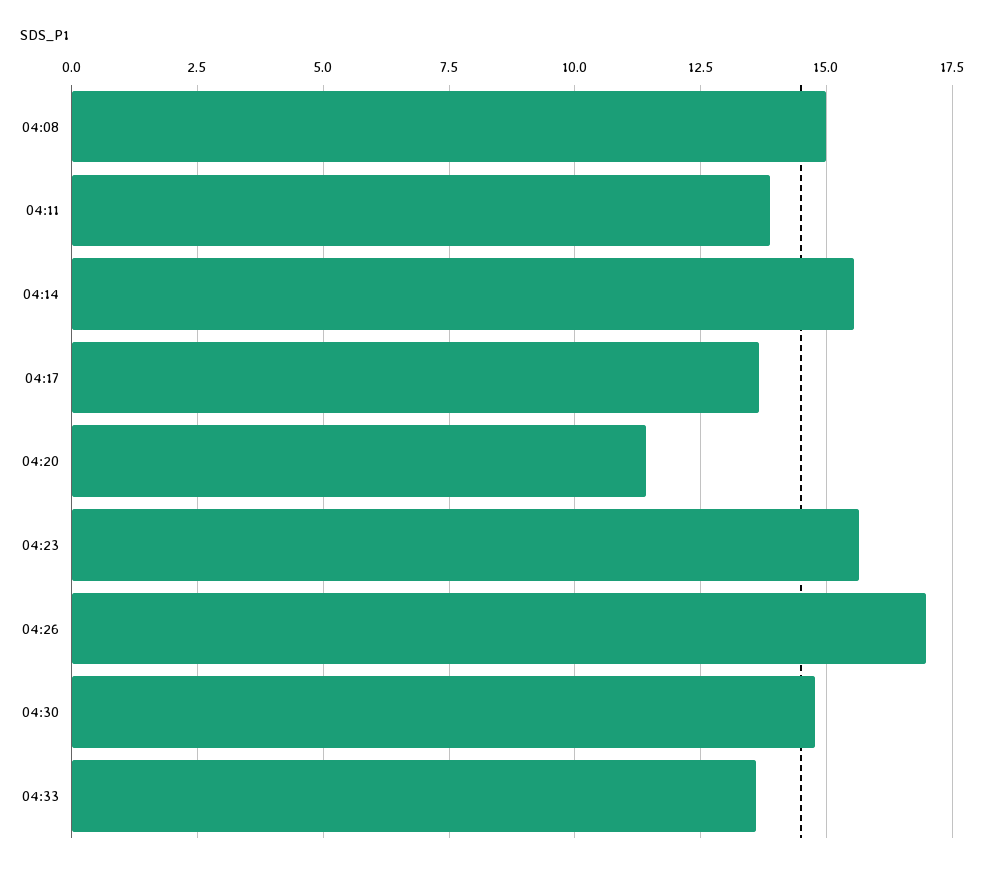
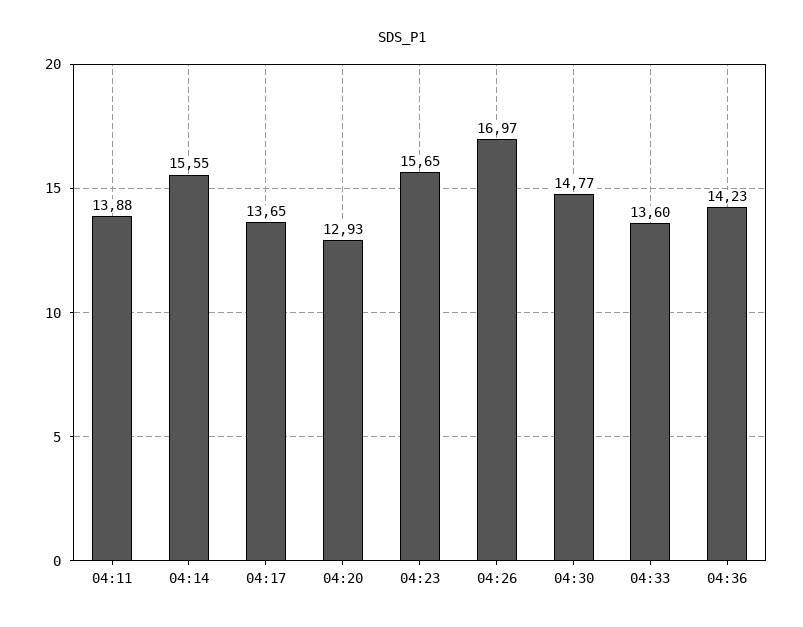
04:08: 15 -> none
04:20: 11.5 -> 12.93
04:36: none -> 14.23

